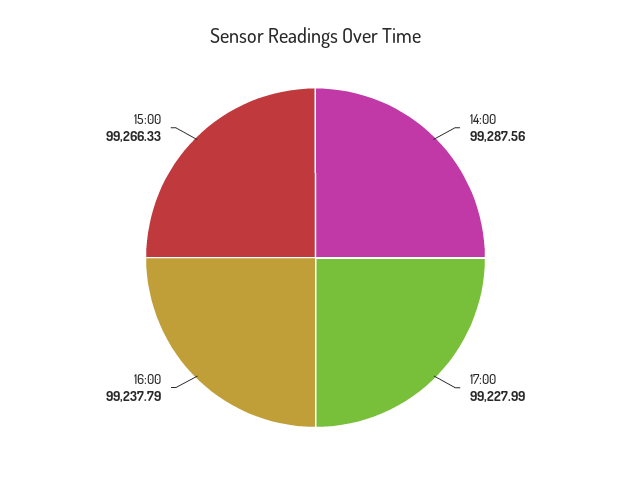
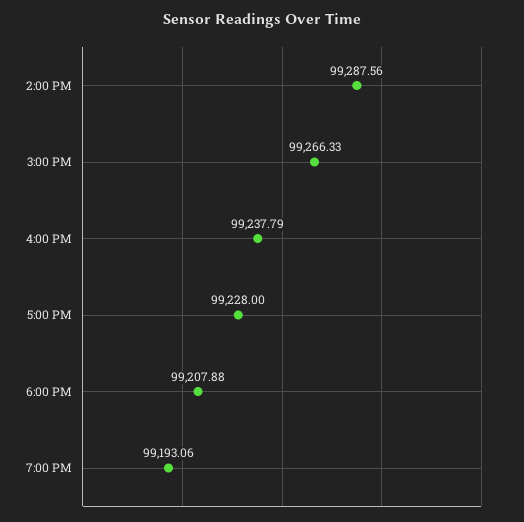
17:00: 99227.99 -> 99228
6:00 PM: none -> 99207.88
7:00 PM: none -> 99193.06

